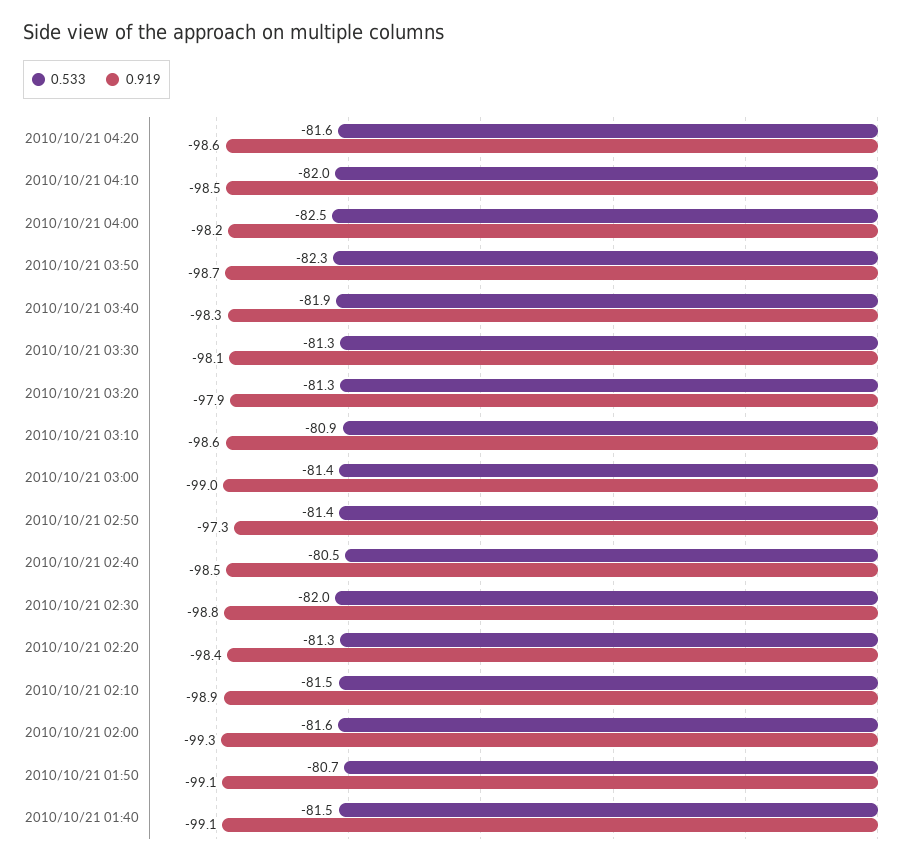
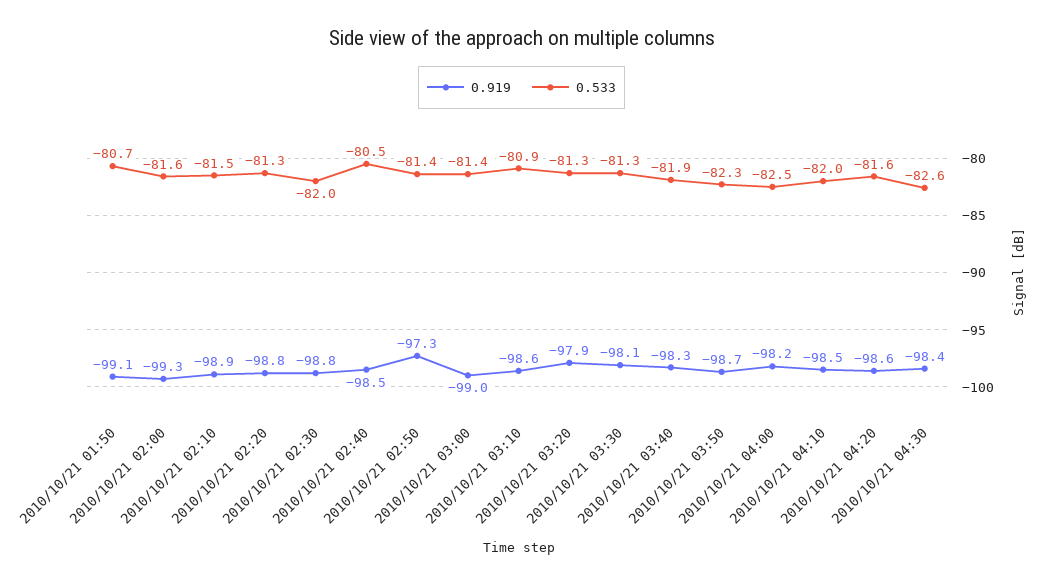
0.919, 2010/10/21 02:20: -98.4 -> -98.8
0.533, 2010/10/21 01:40: -81.5 -> none
0.919, 2010/10/21 01:40: -99.1 -> none
0.919, 2010/10/21 04:30: none -> -98.4
0.533, 2010/10/21 04:30: none -> -82.6

